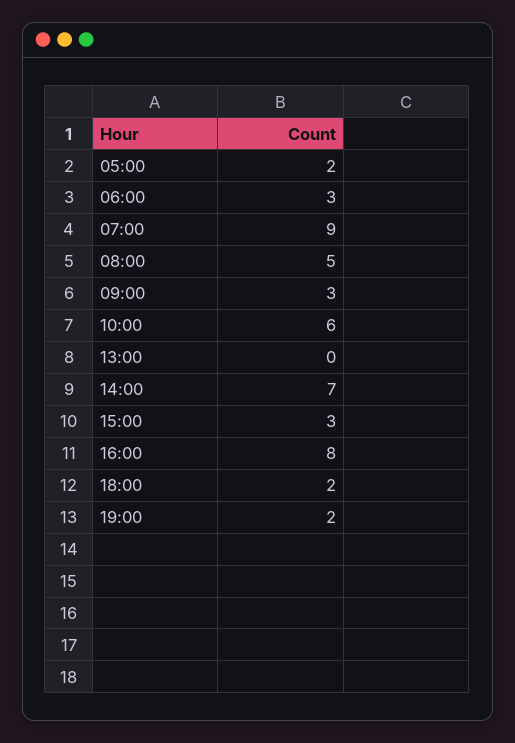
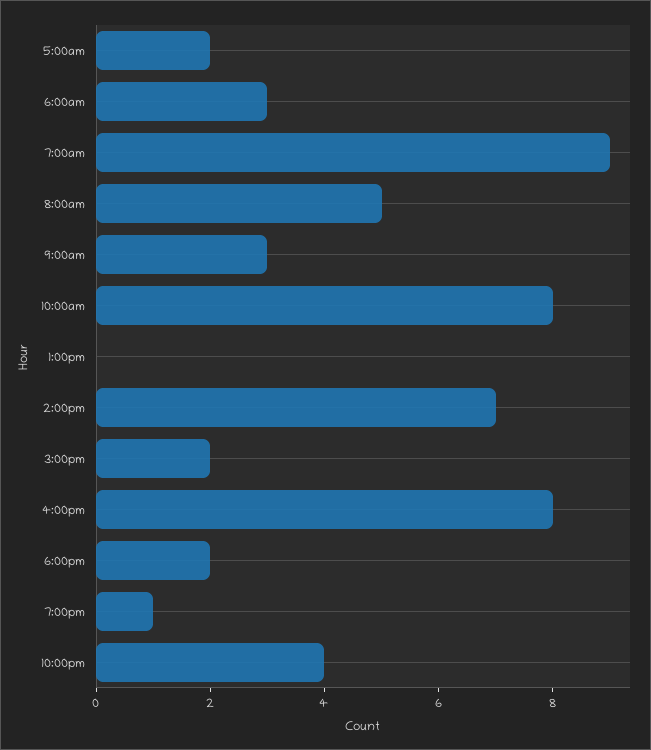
10:00: 6 -> 8
15:00: 3 -> 2
19:00: 2 -> 1
10:00pm: none -> 4

